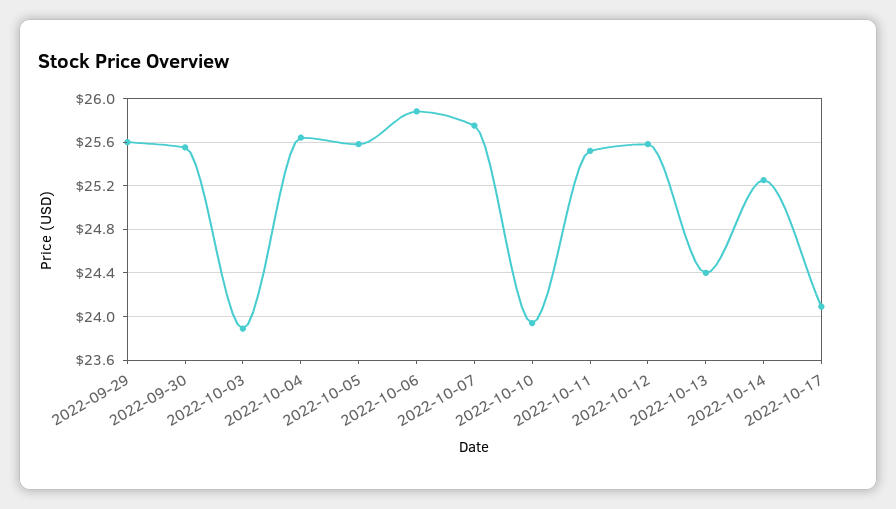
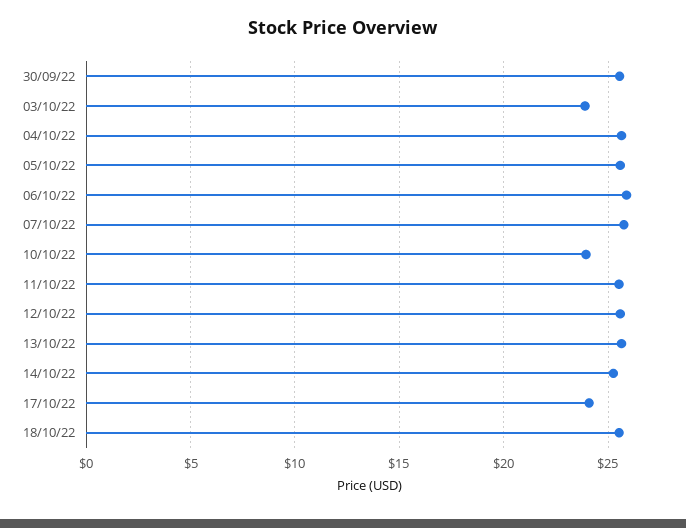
2022-09-29: 25.6 -> none
2022-10-13: 24.4 -> 25.5
18/10/22: none -> 25.5

